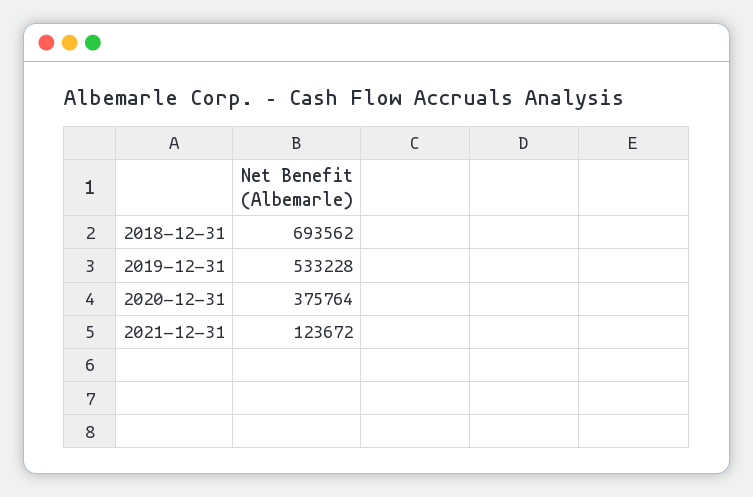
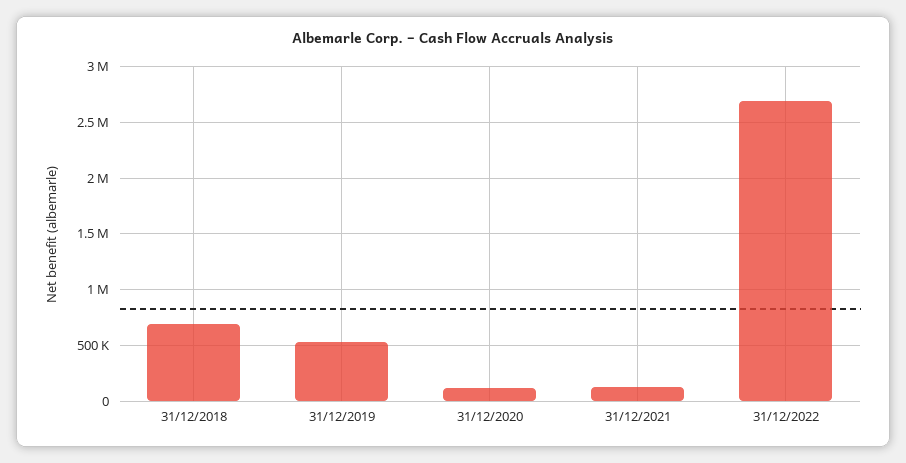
2020-12-31: 375764 -> 100000
31/12/2022: none -> 2700000

